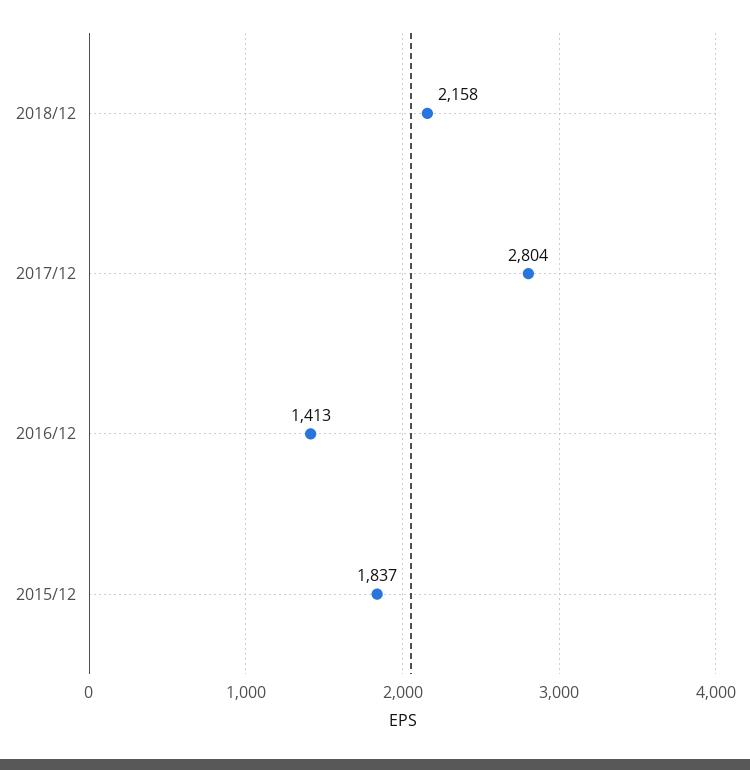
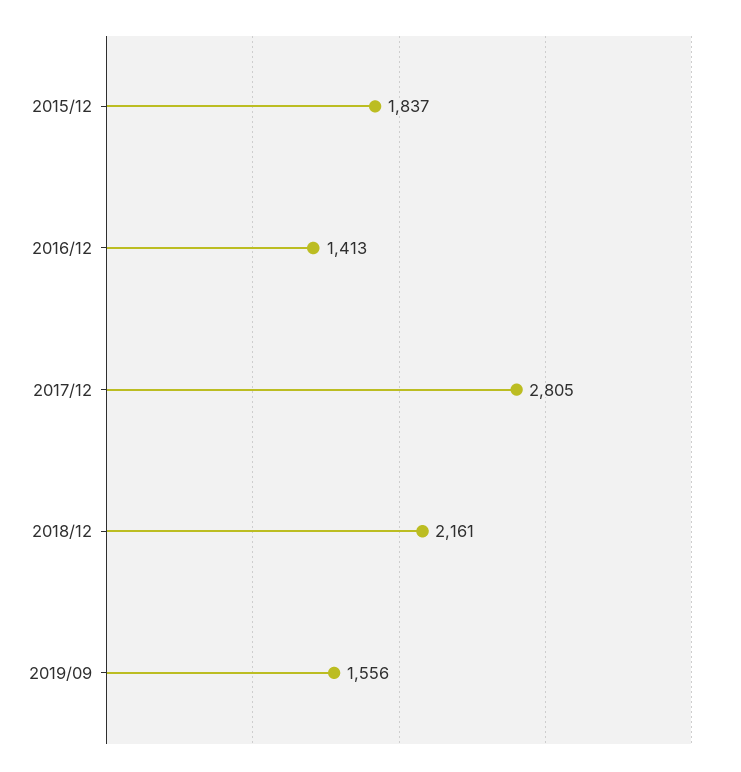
2018/12: 2158 -> 2161
2017/12: 2804 -> 2805
2019/09: none -> 1556

